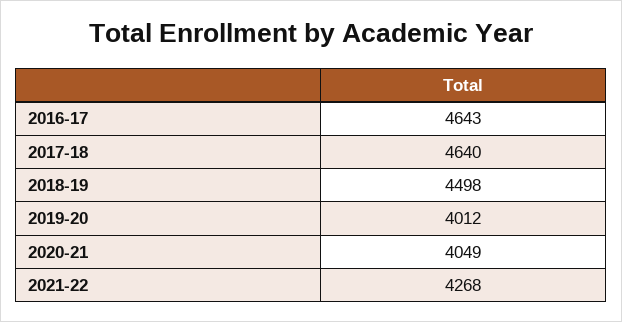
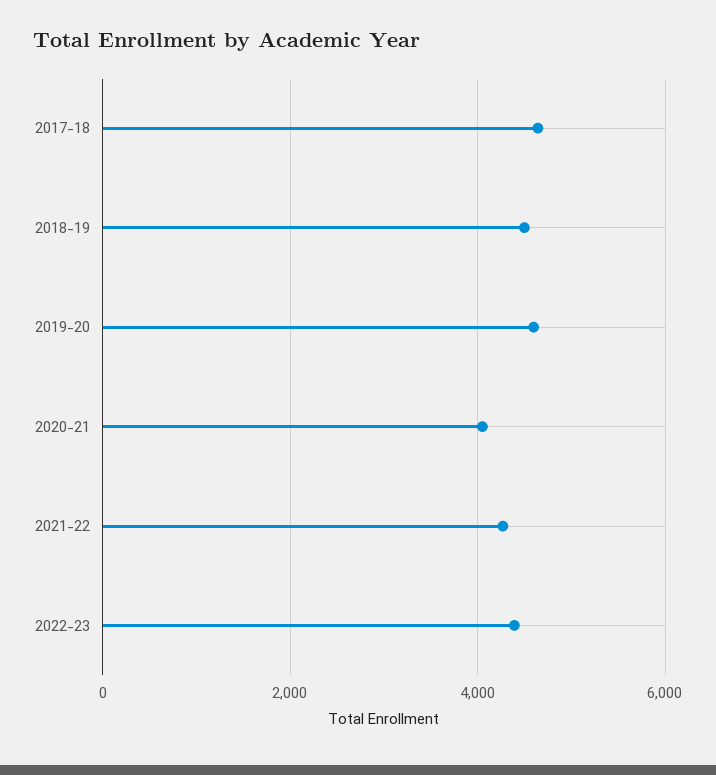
2016-17: 4643 -> none
2019-20: 4012 -> 4600
2022-23: none -> 4400

